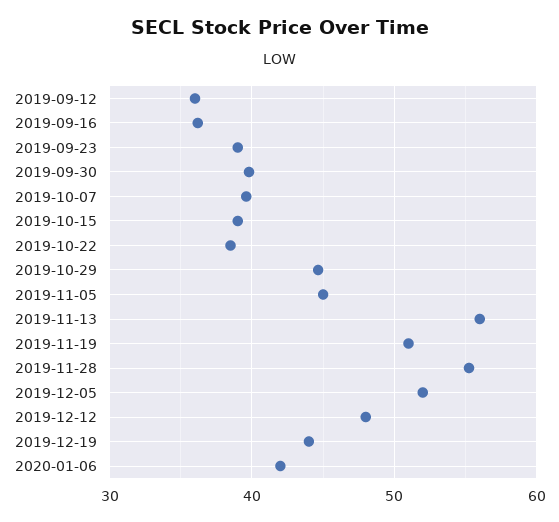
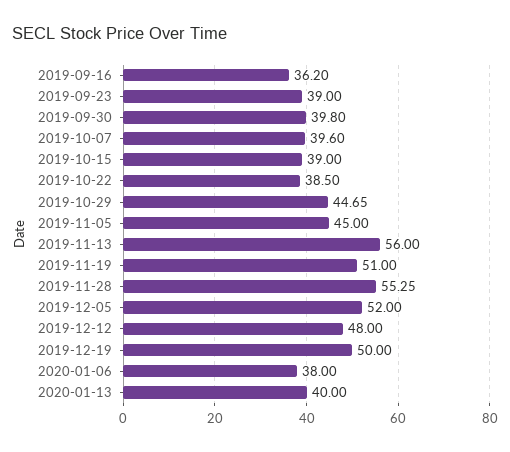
2019-09-12: 36 -> none
2019-12-19: 44 -> 50
2020-01-06: 42 -> 38
2020-01-13: none -> 40

